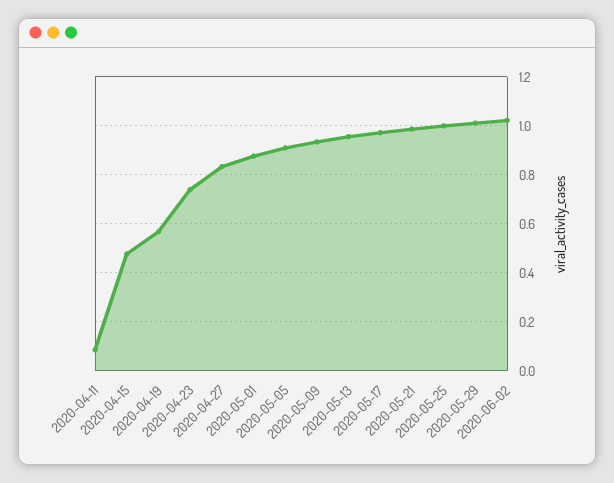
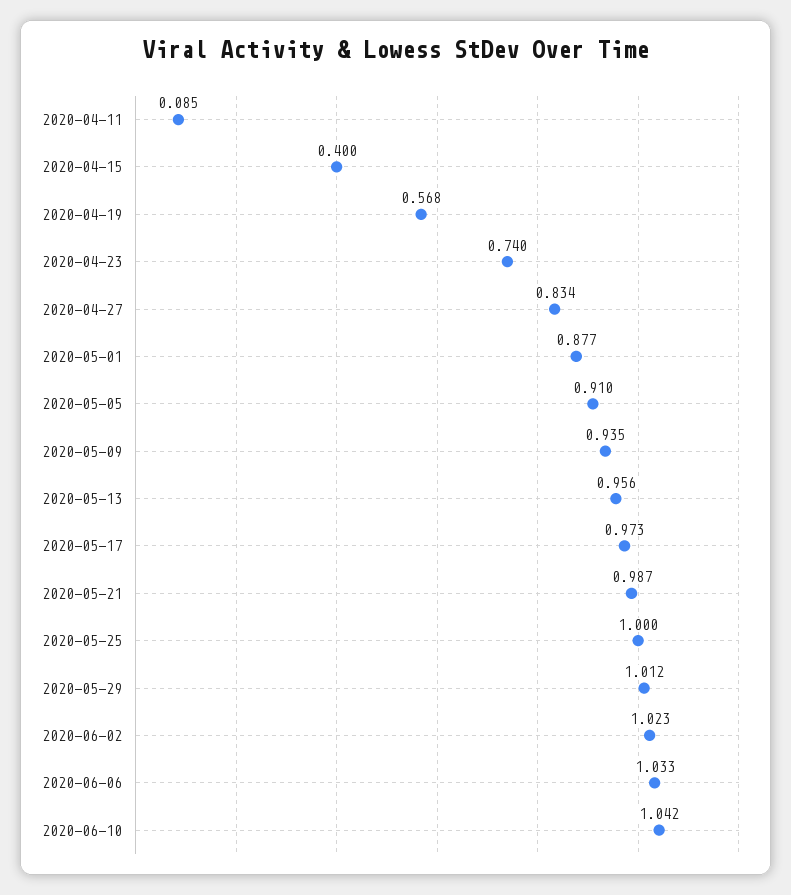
2020-04-15: 0.475 -> 0.4
2020-06-06: none -> 1.033
2020-06-10: none -> 1.042

